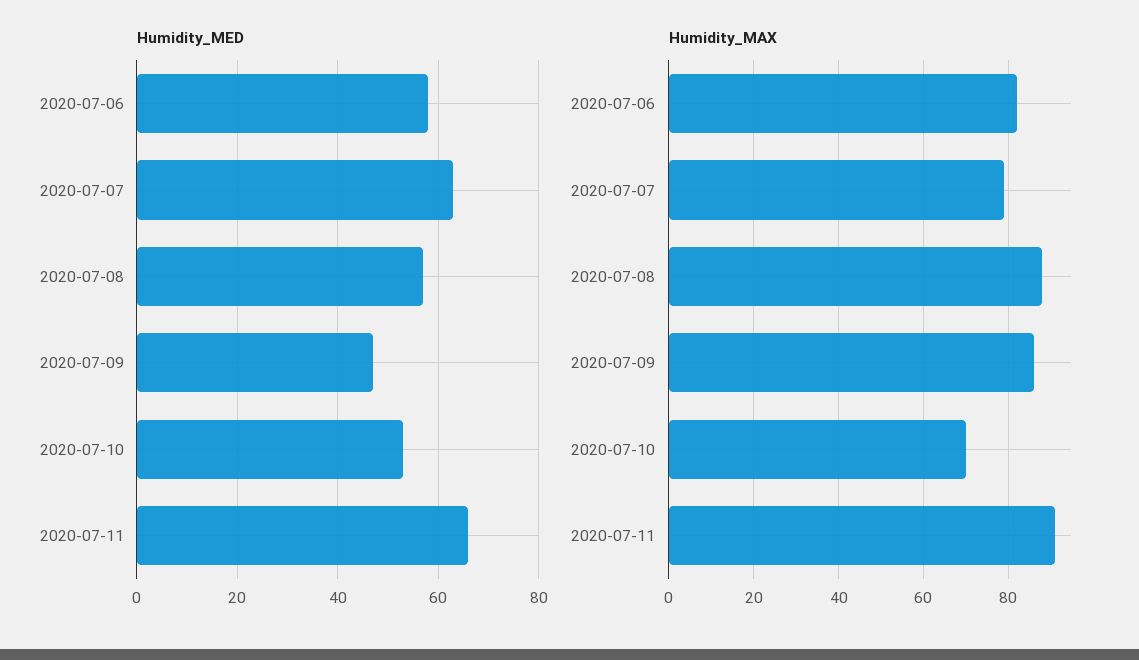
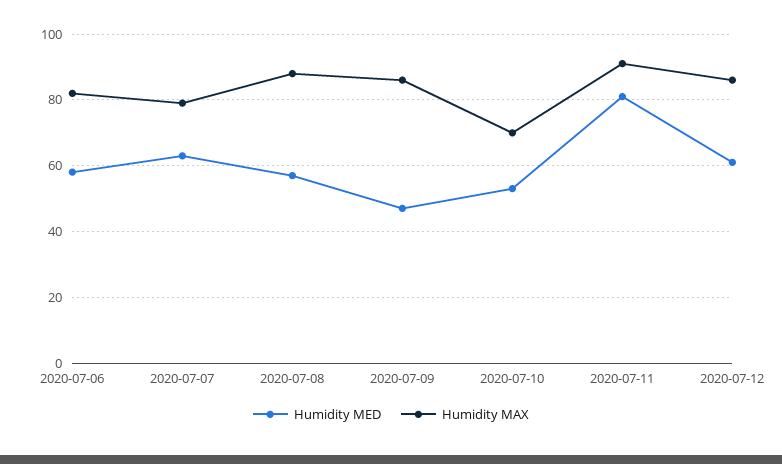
Humidity_MED, 2020-07-11: 65 -> 80
Humidity_MED, 2020-07-12: none -> 60
Humidity_MAX, 2020-07-12: none -> 85

